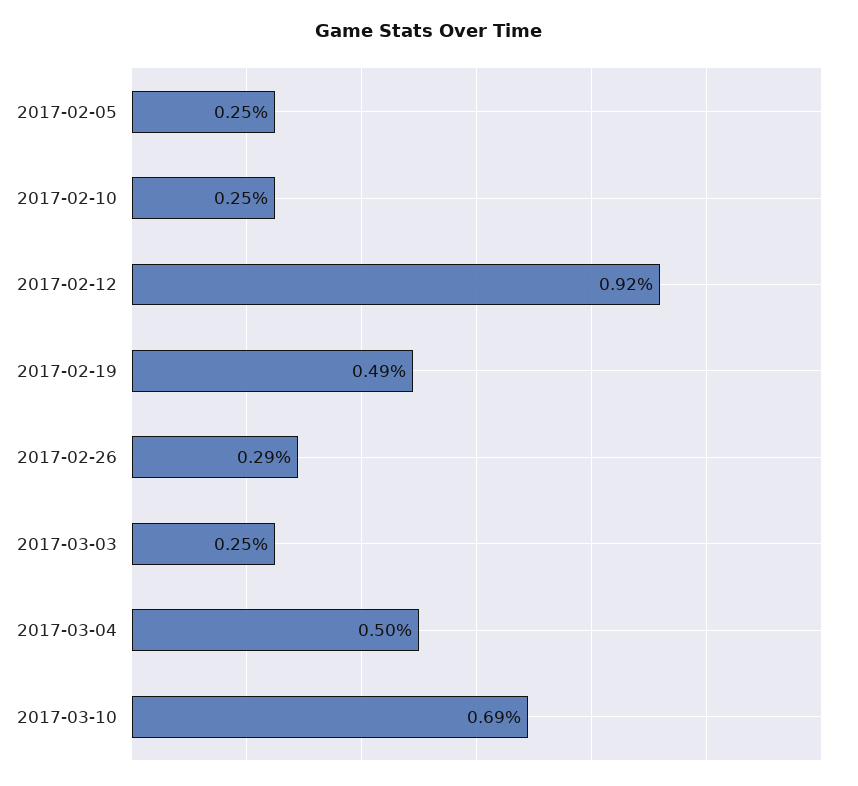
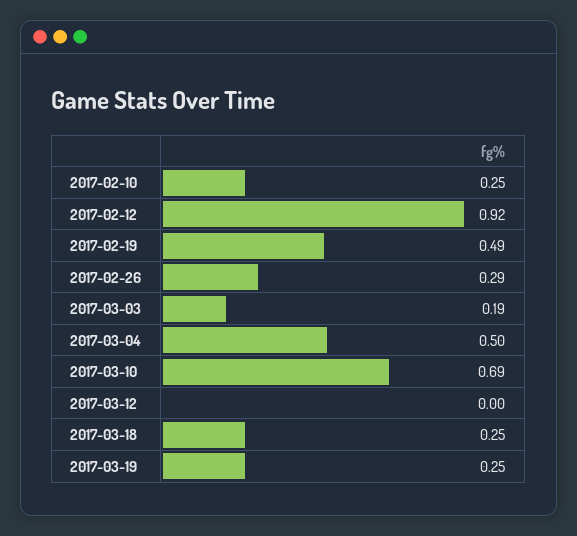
2017-02-05: 0.25 -> none
2017-03-03: 0.25 -> 0.19
2017-03-12: none -> 0
2017-03-18: none -> 0.25
2017-03-19: none -> 0.25

